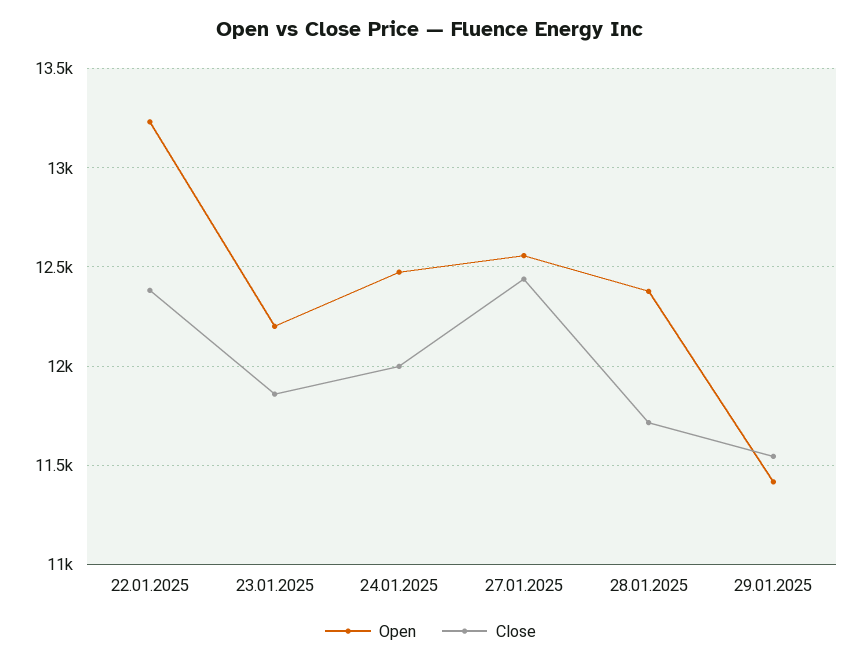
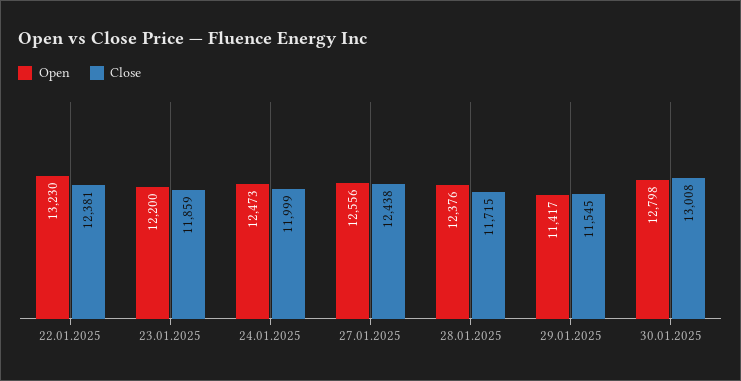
Open, 30.01.2025: none -> 12798
Close, 30.01.2025: none -> 13008

